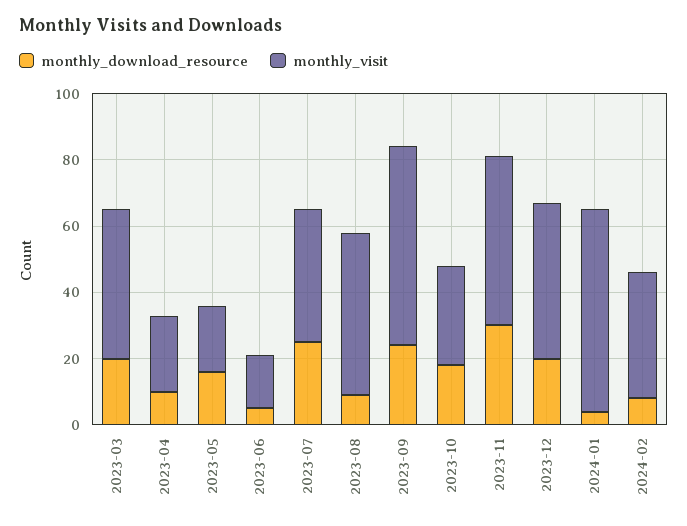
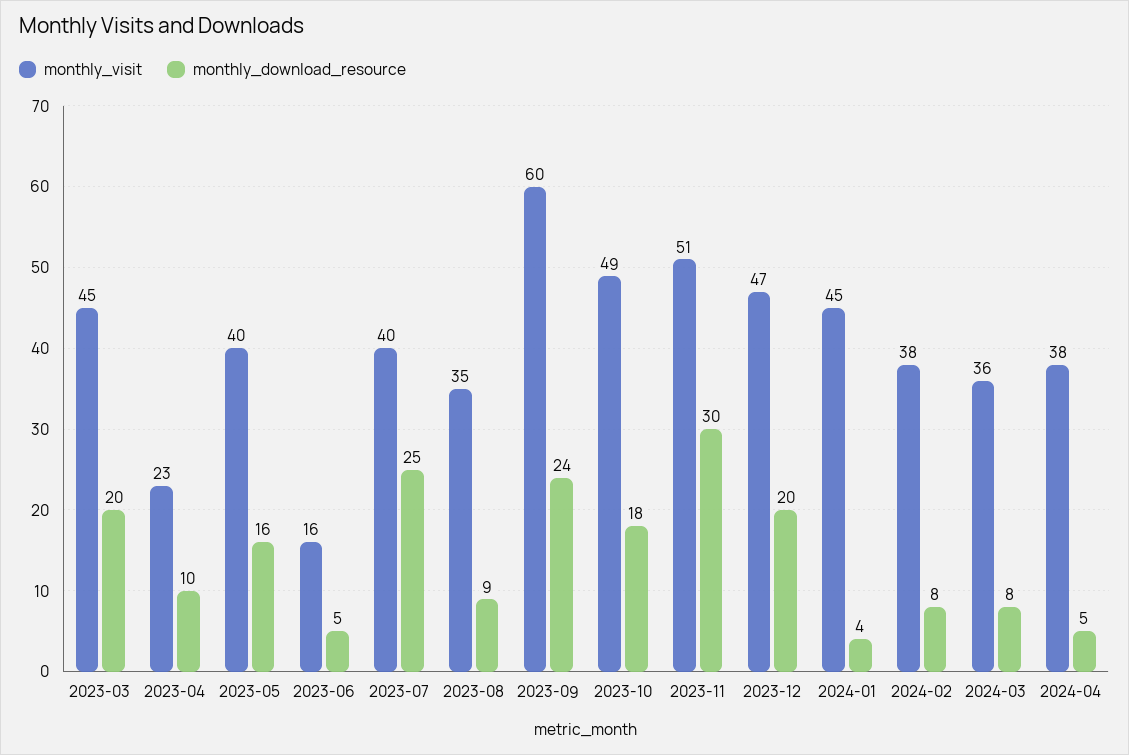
monthly_visit, 2023-05: 20 -> 40
monthly_visit, 2023-08: 50 -> 35
monthly_visit, 2023-10: 30 -> 49
monthly_visit, 2024-01: 60 -> 45
monthly_visit, 2024-03: none -> 36
monthly_download_resource, 2024-03: none -> 8
monthly_visit, 2024-04: none -> 38
monthly_download_resource, 2024-04: none -> 5

